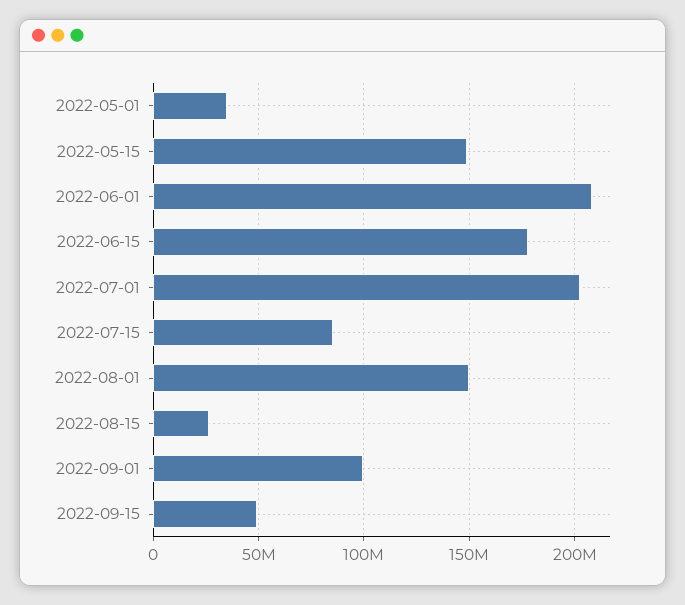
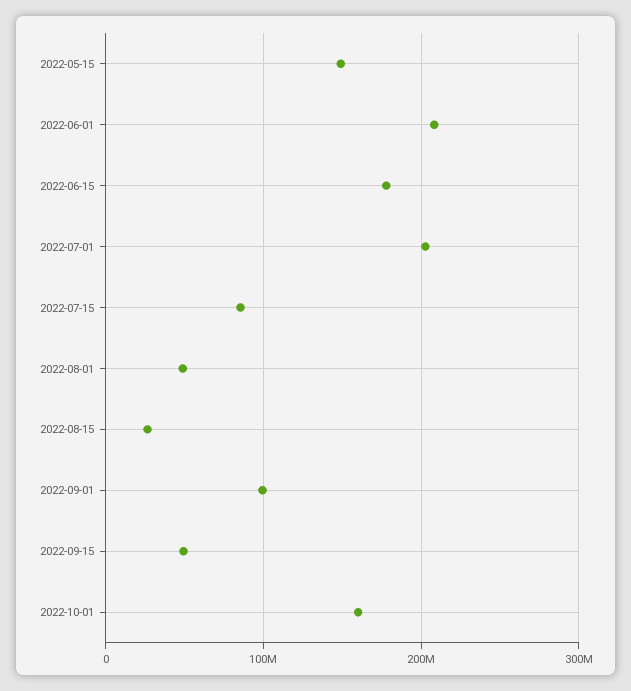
2022-05-01: 35000000 -> none
2022-08-01: 150000000 -> 50000000
2022-10-01: none -> 160000000

